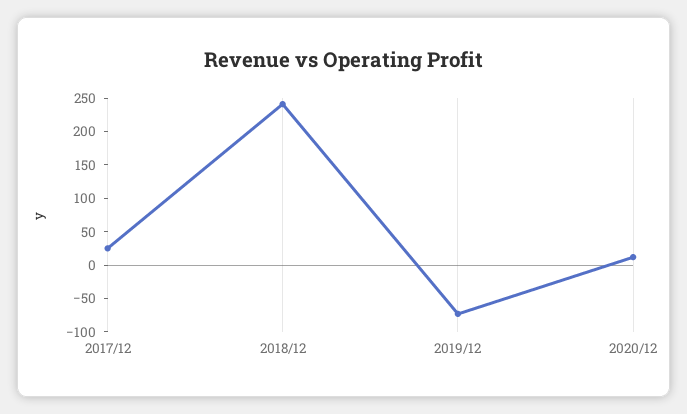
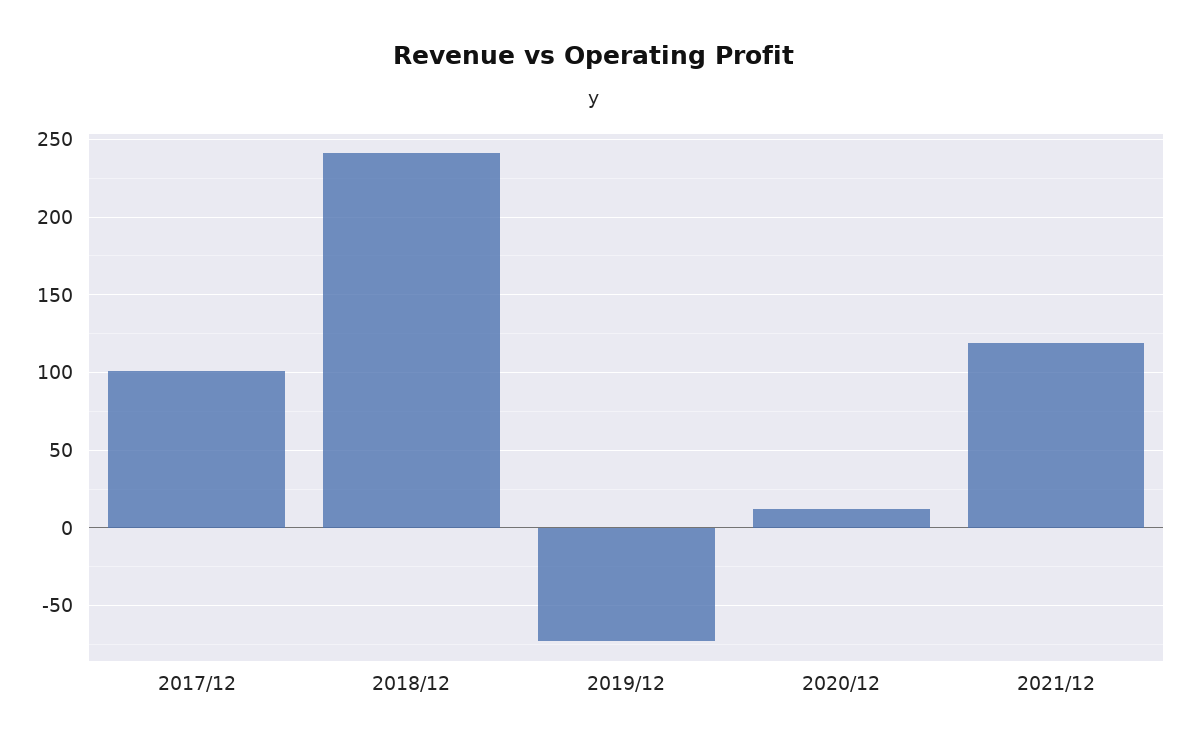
2017/12: 25 -> 100
2021/12: none -> 120

